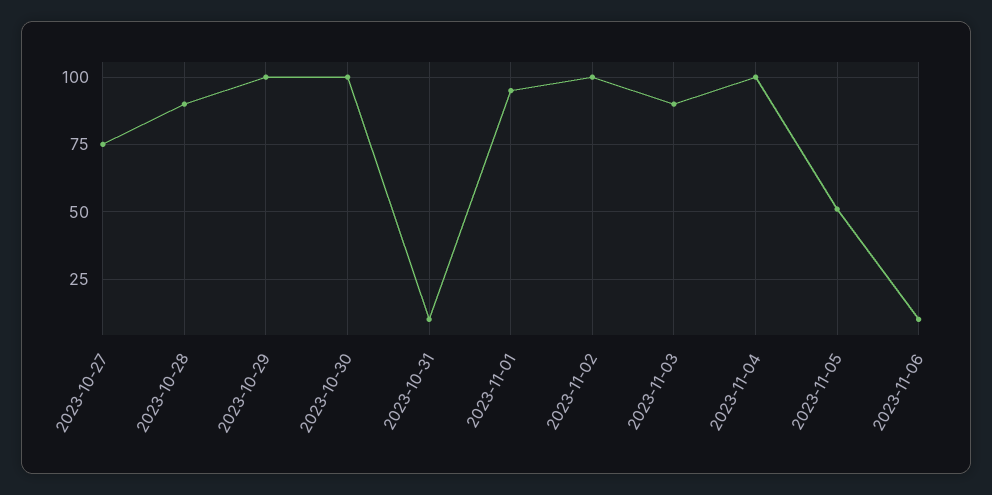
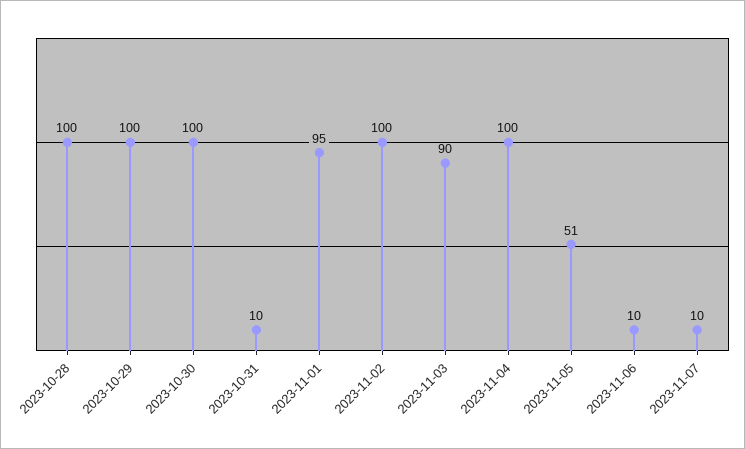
2023-10-27: 75 -> none
2023-10-28: 90 -> 100
2023-11-07: none -> 10

